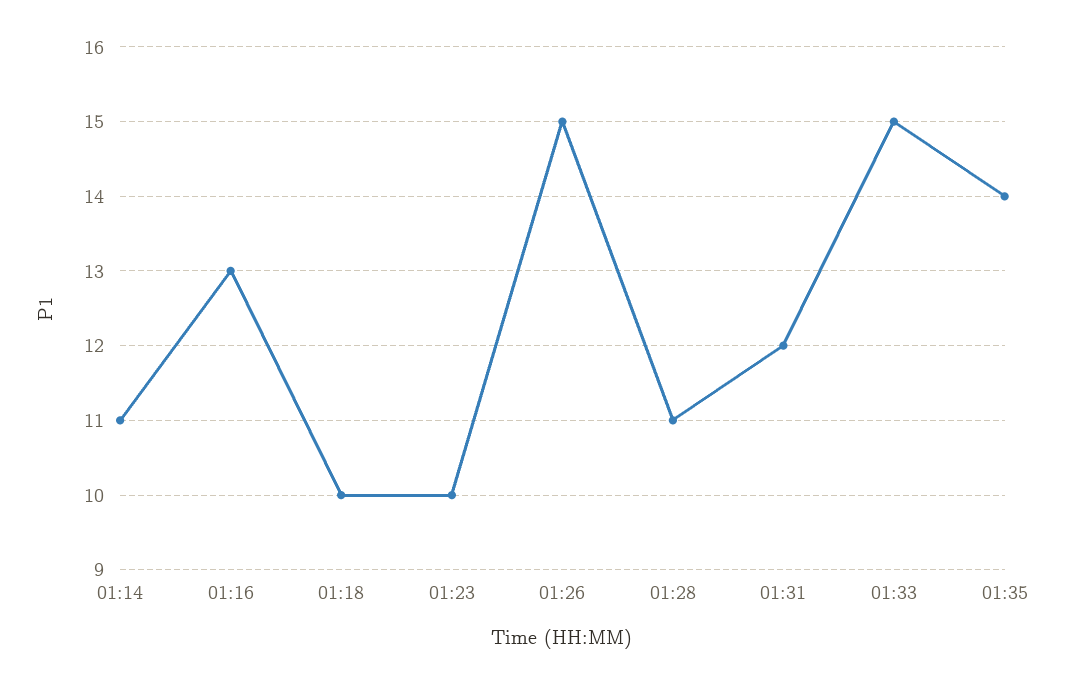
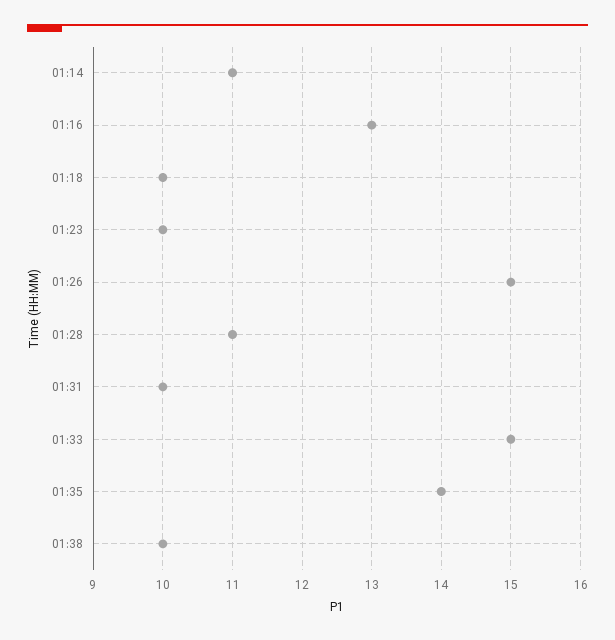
01:31: 12 -> 10
01:38: none -> 10

